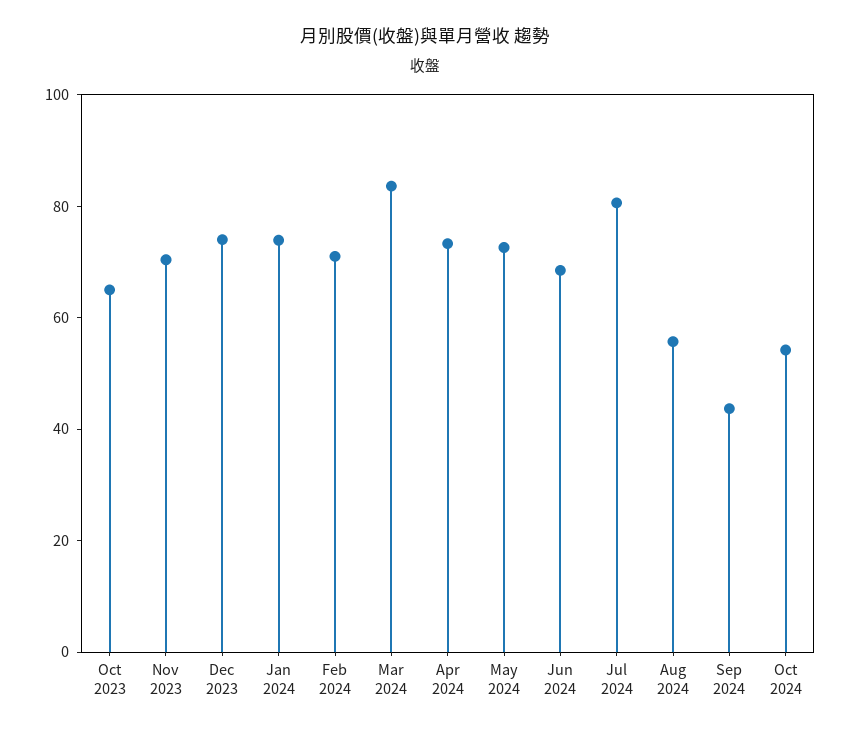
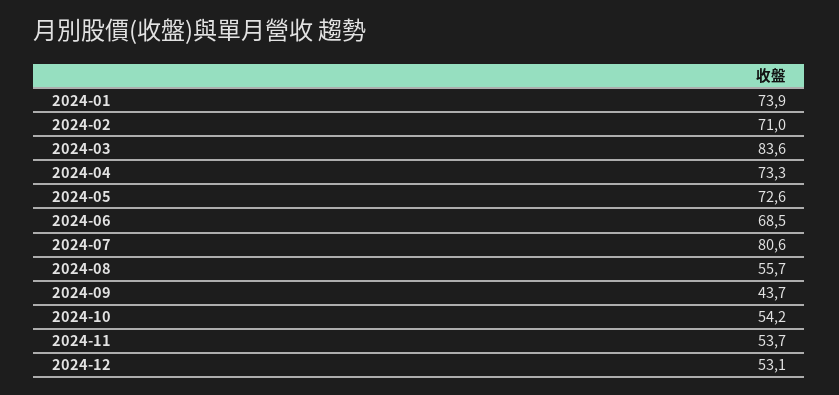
Oct 2023: 65 -> none
Nov 2023: 70 -> none
Dec 2023: 75 -> none
2024-11: none -> 53.7
2024-12: none -> 53.1

